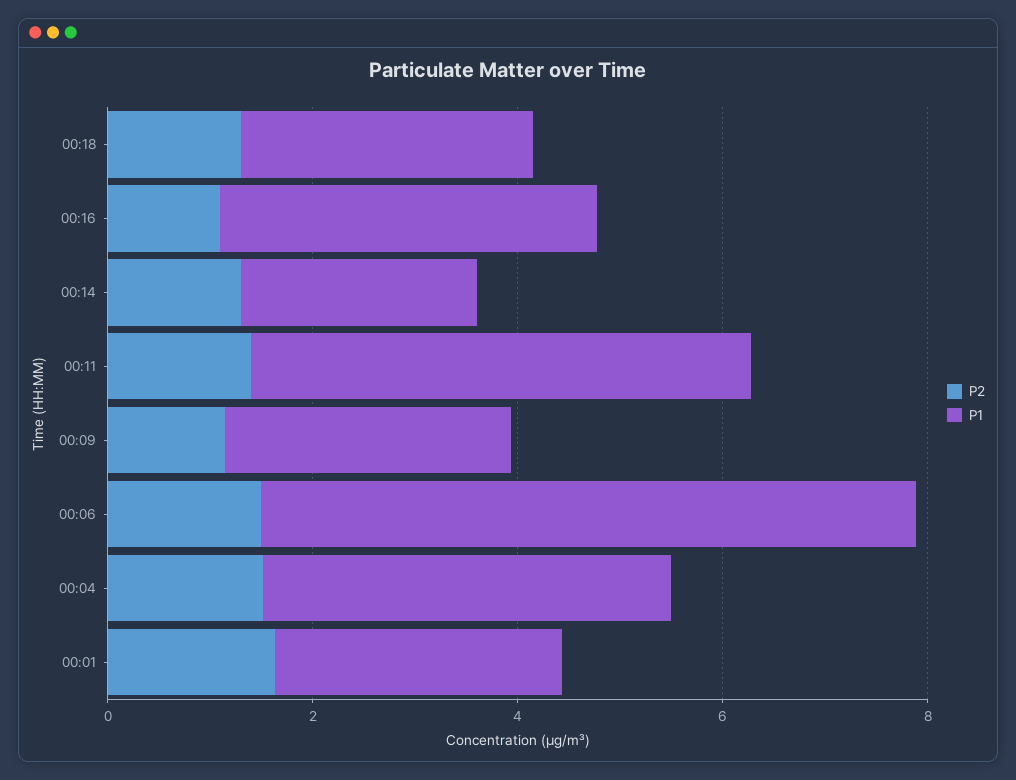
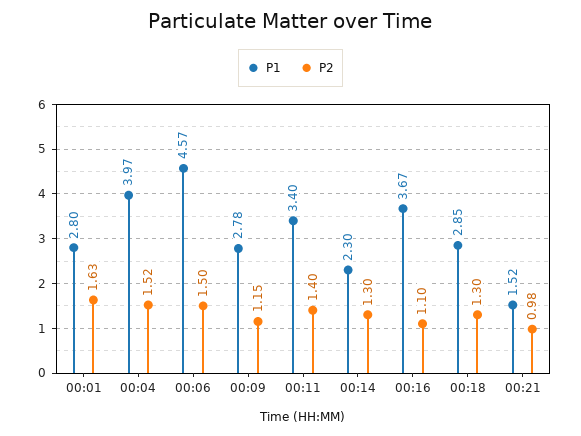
P1, 00:11: 5 -> 3.4
P1, 00:06: 6.5 -> 4.57
P1, 00:21: none -> 1.52
P2, 00:21: none -> 0.98

